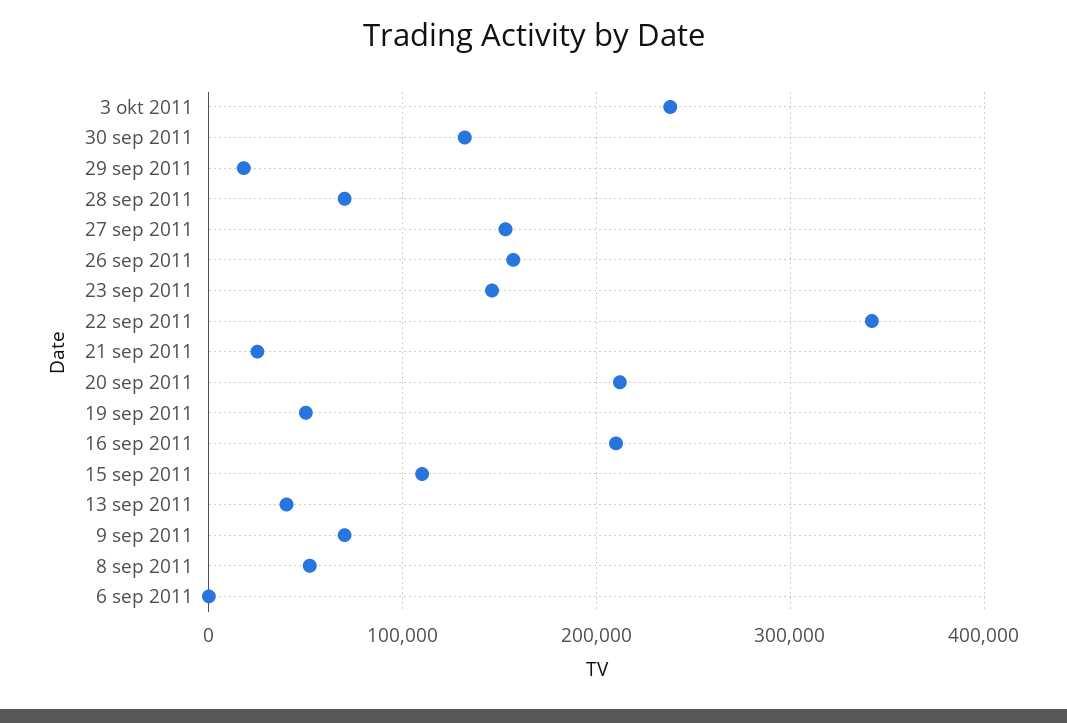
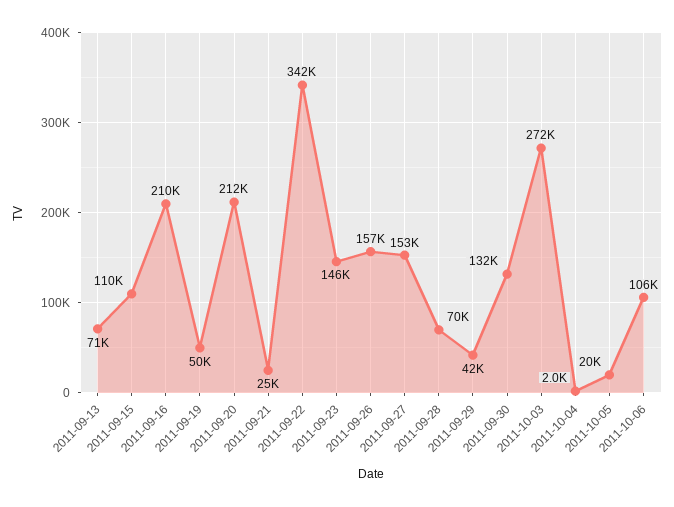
3 okt 2011: 240000 -> 272000
29 sep 2011: 20000 -> 42000
13 sep 2011: 40000 -> 71000
9 sep 2011: 70000 -> none
8 sep 2011: 50000 -> none
6 sep 2011: 0 -> none
2011-10-04: none -> 2000
2011-10-05: none -> 20000
2011-10-06: none -> 106000

